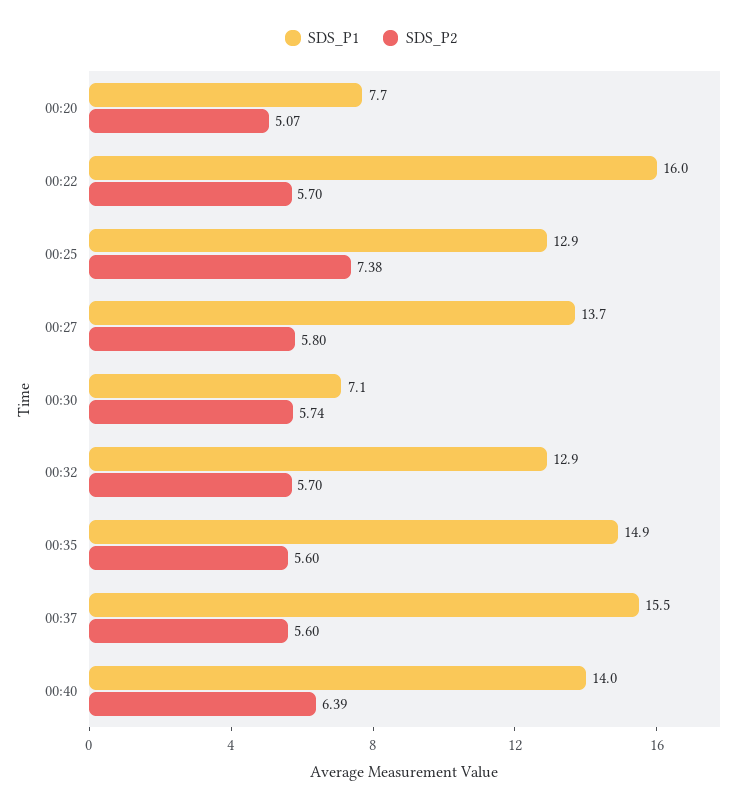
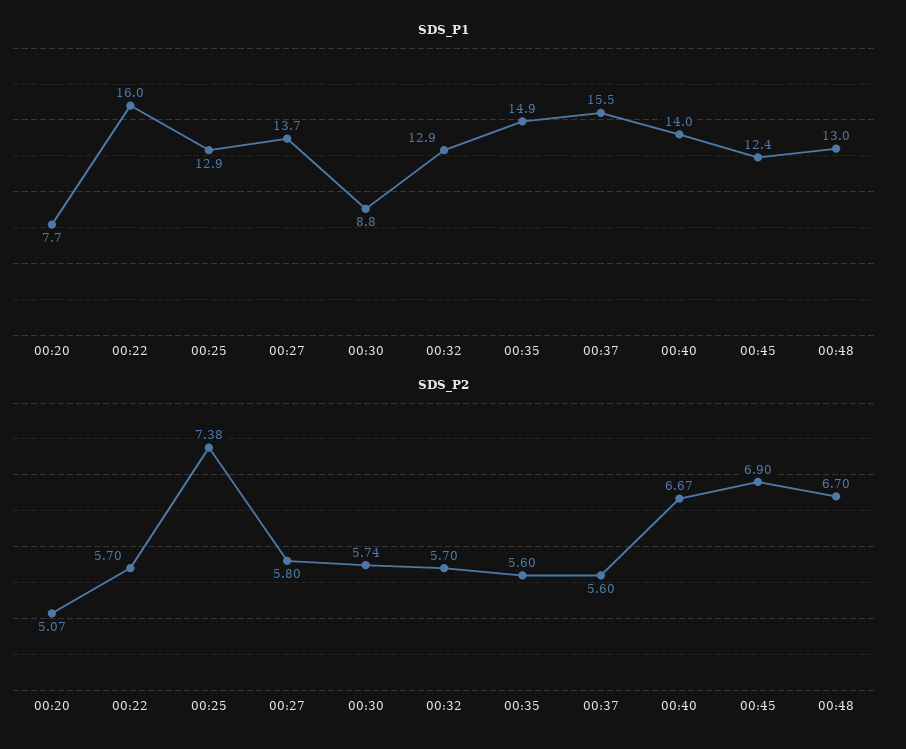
SDS_P1, 00:30: 7.1 -> 8.8
SDS_P2, 00:40: 6.39 -> 6.67
SDS_P1, 00:45: none -> 12.4
SDS_P1, 00:48: none -> 13
SDS_P2, 00:45: none -> 6.9
SDS_P2, 00:48: none -> 6.7

